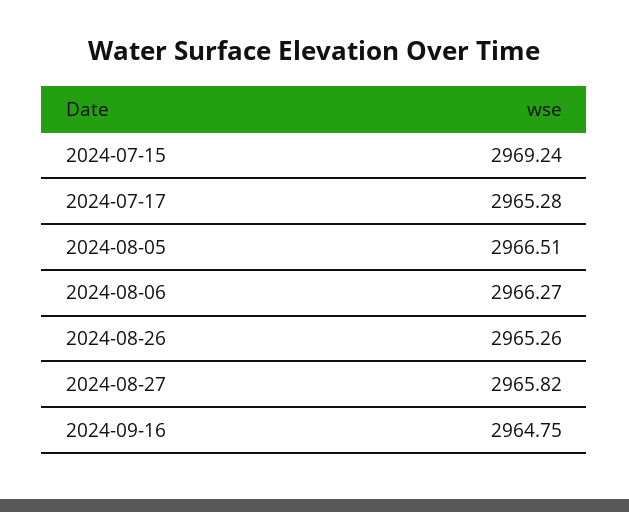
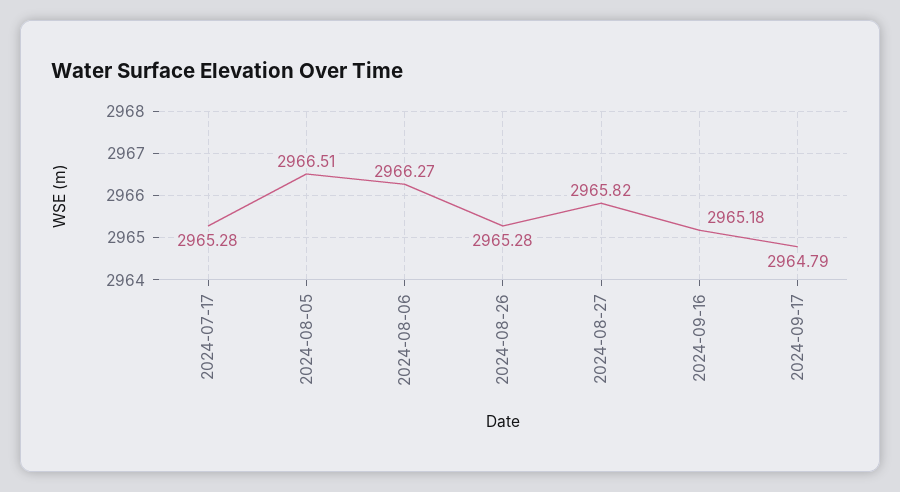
2024-07-15: 2969.24 -> none
2024-08-26: 2965.26 -> 2965.28
2024-09-16: 2964.75 -> 2965.18
2024-09-17: none -> 2964.79

